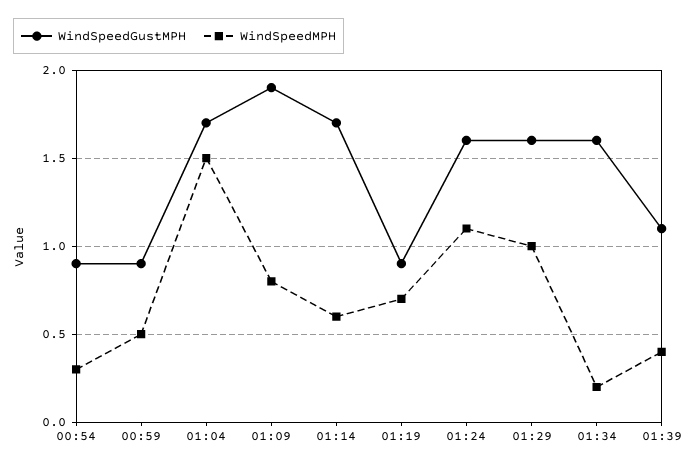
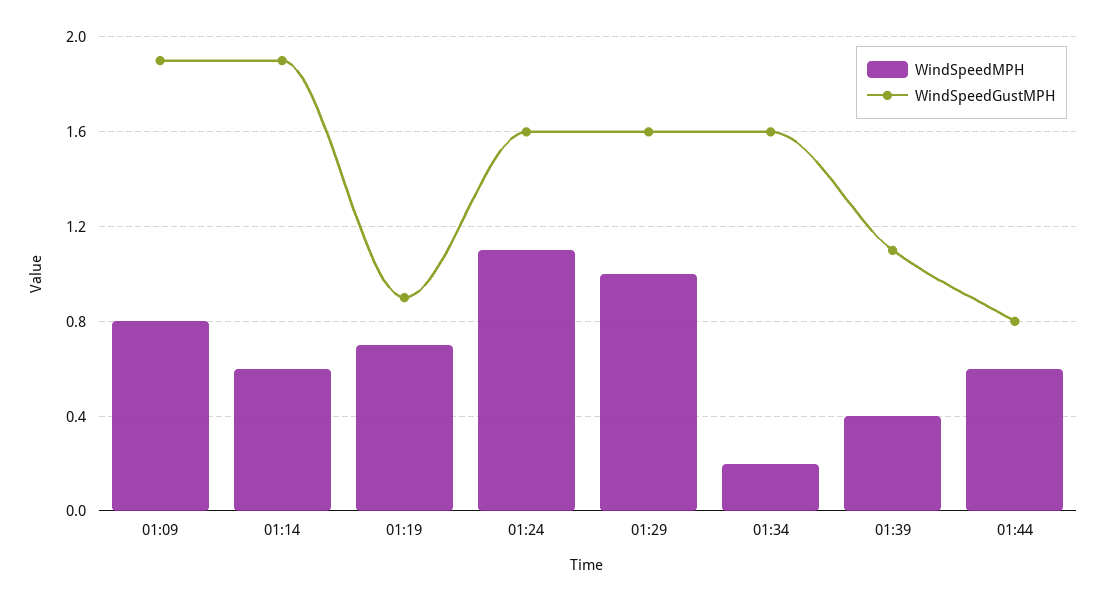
WindSpeedGustMPH, 00:54: 0.9 -> none
WindSpeedMPH, 00:54: 0.3 -> none
WindSpeedGustMPH, 00:59: 0.9 -> none
WindSpeedMPH, 00:59: 0.5 -> none
WindSpeedGustMPH, 01:04: 1.7 -> none
WindSpeedMPH, 01:04: 1.5 -> none
WindSpeedGustMPH, 01:14: 1.7 -> 1.9
WindSpeedMPH, 01:44: none -> 0.6
WindSpeedGustMPH, 01:44: none -> 0.8

